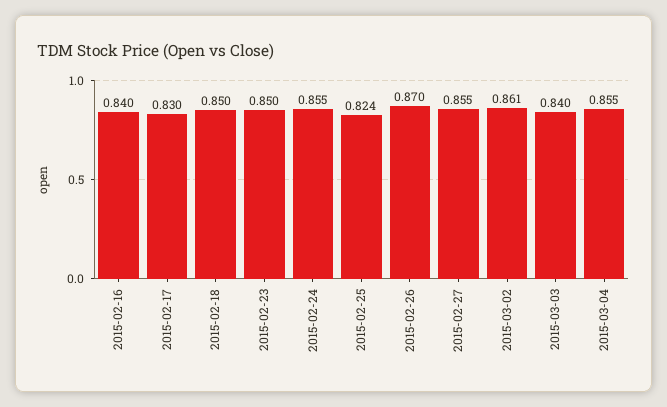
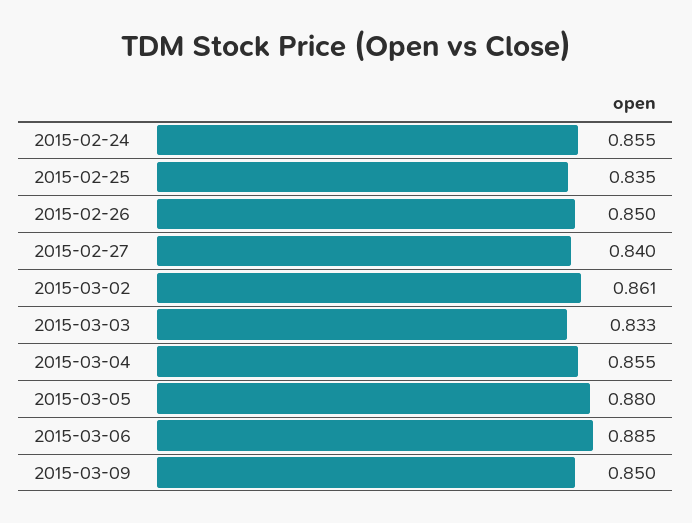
2015-02-16: 0.84 -> none
2015-02-17: 0.83 -> none
2015-02-18: 0.85 -> none
2015-02-23: 0.85 -> none
2015-02-25: 0.824 -> 0.835
2015-02-26: 0.87 -> 0.85
2015-02-27: 0.855 -> 0.84
2015-03-03: 0.84 -> 0.833
2015-03-05: none -> 0.88
2015-03-06: none -> 0.885
2015-03-09: none -> 0.85

